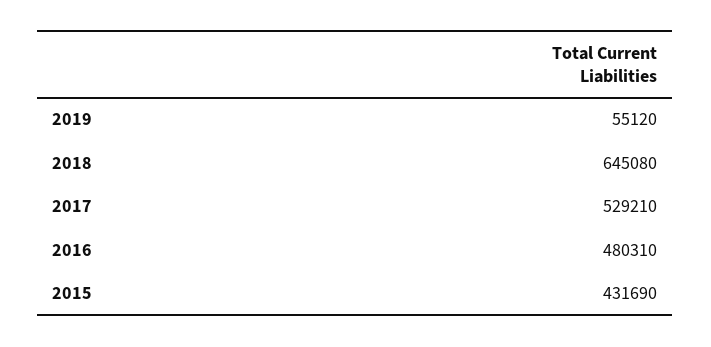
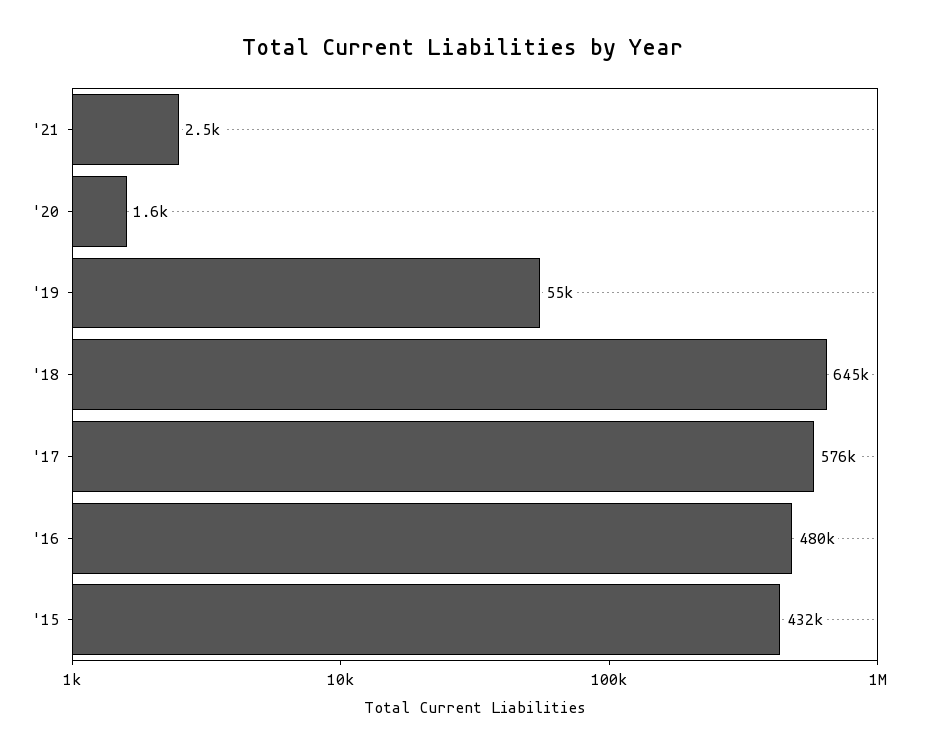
2017: 529210 -> 576000
'21: none -> 2500
'20: none -> 1600

